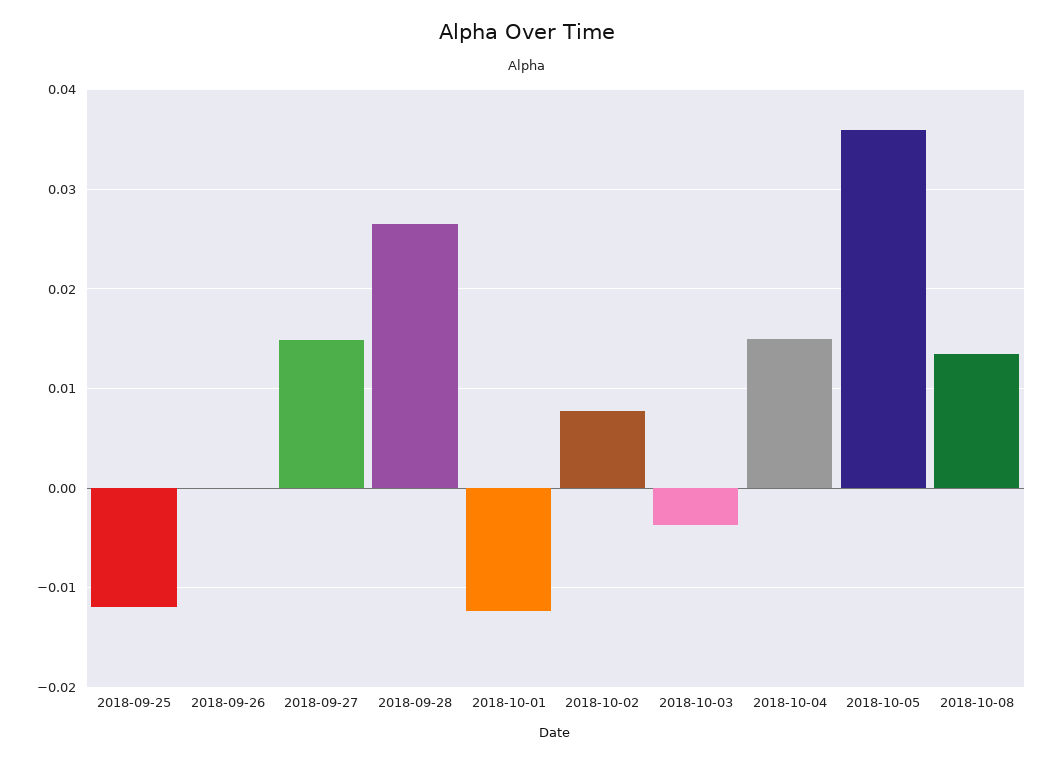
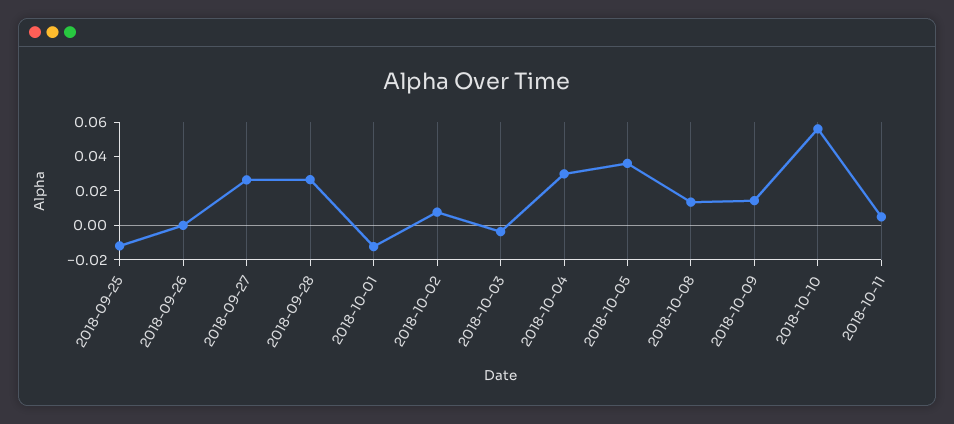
2018-09-27: 0.015 -> 0.025
2018-10-04: 0.015 -> 0.03
2018-10-09: none -> 0.015
2018-10-10: none -> 0.055
2018-10-11: none -> 0.005

